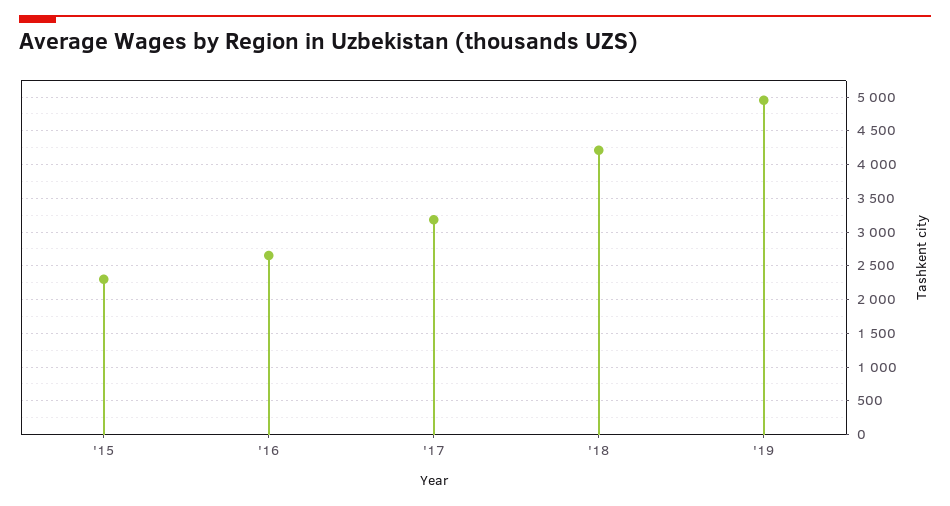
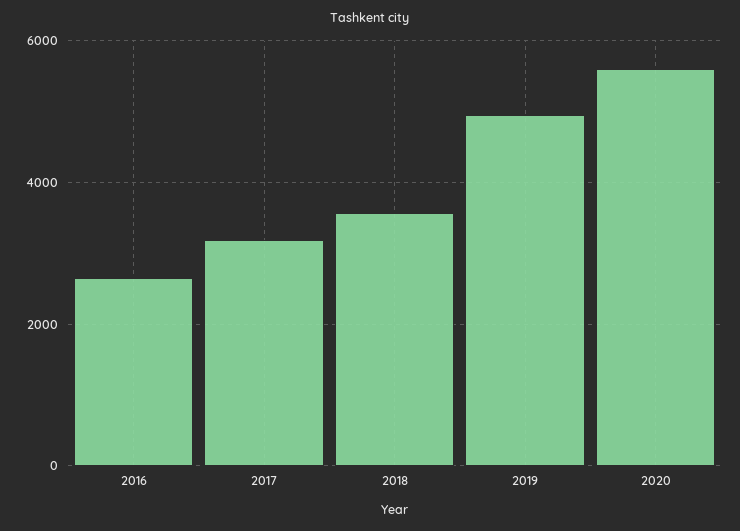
'15: 2300 -> none
'18: 4200 -> 3600
2020: none -> 5600

